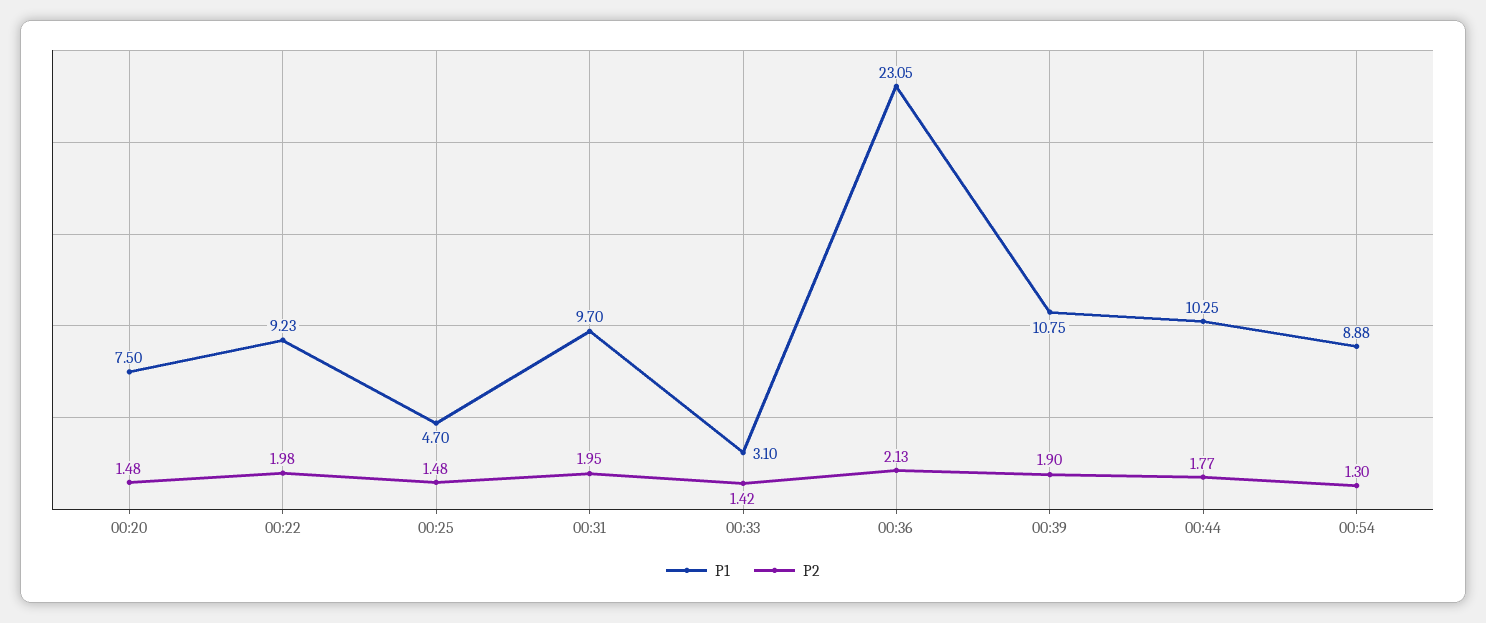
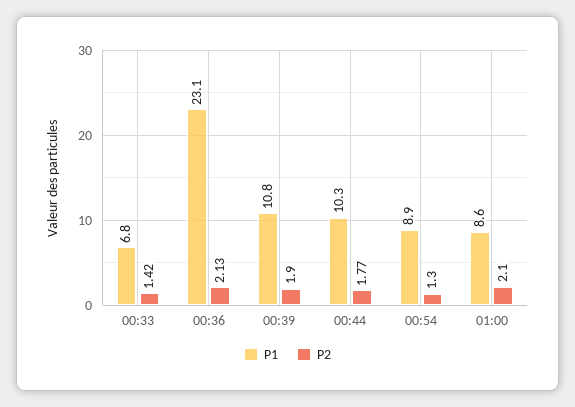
P1, 00:20: 7.5 -> none
P2, 00:20: 1.48 -> none
P1, 00:22: 9.23 -> none
P2, 00:22: 1.98 -> none
P1, 00:25: 4.7 -> none
P2, 00:25: 1.48 -> none
P1, 00:31: 9.7 -> none
P2, 00:31: 1.95 -> none
P1, 00:33: 3.1 -> 6.8
P1, 01:00: none -> 8.6
P2, 01:00: none -> 2.1

